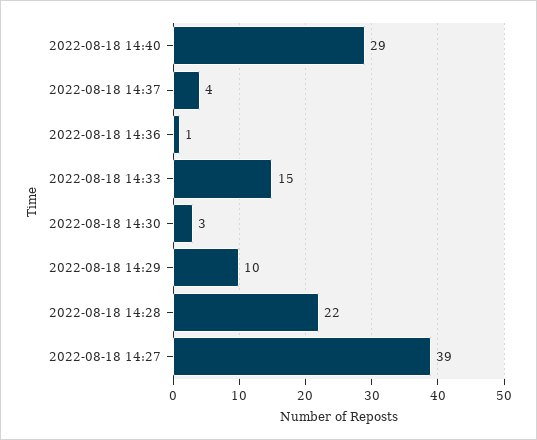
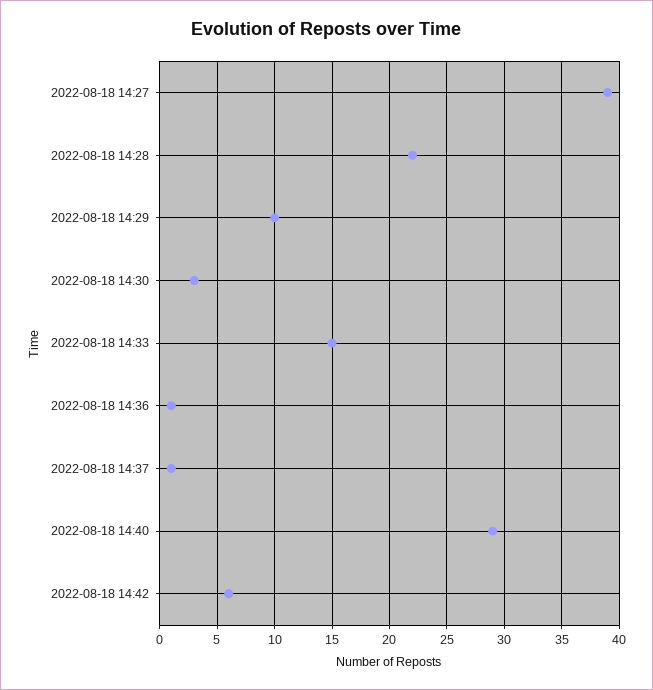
2022-08-18 14:37: 4 -> 1
2022-08-18 14:42: none -> 6

